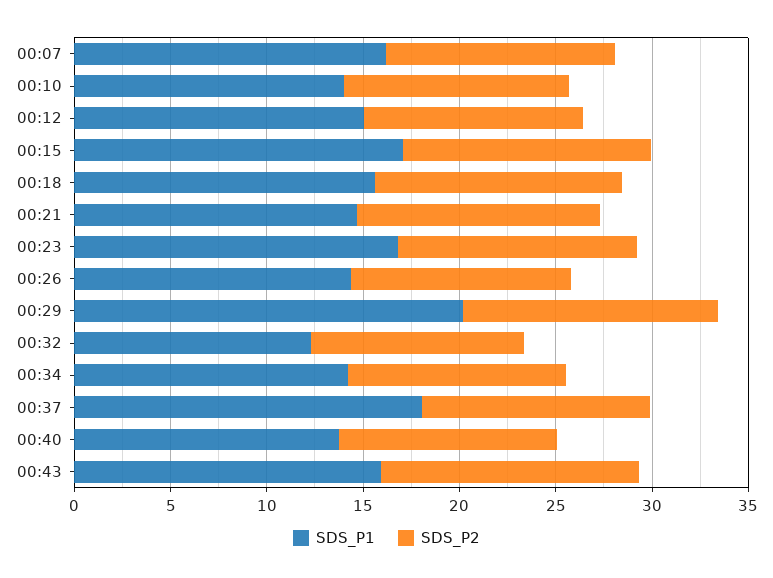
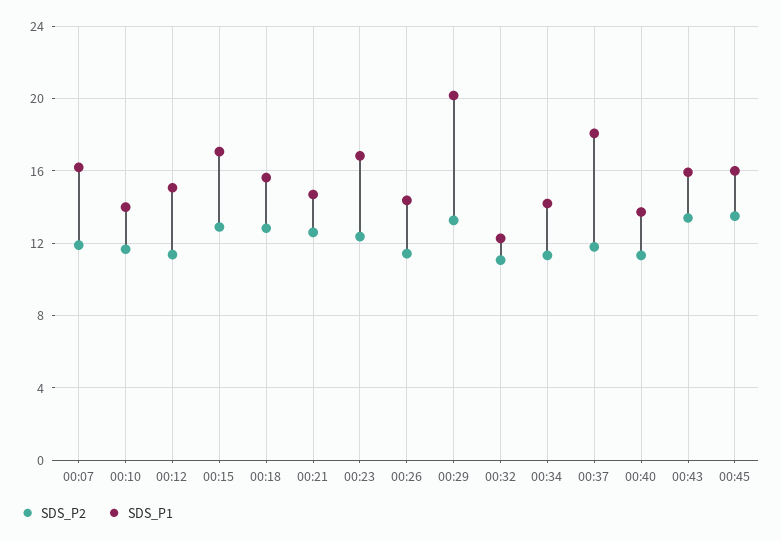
SDS_P2, 00:45: none -> 13.5
SDS_P1, 00:45: none -> 16

